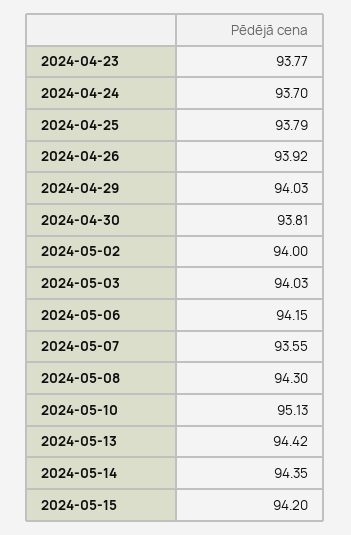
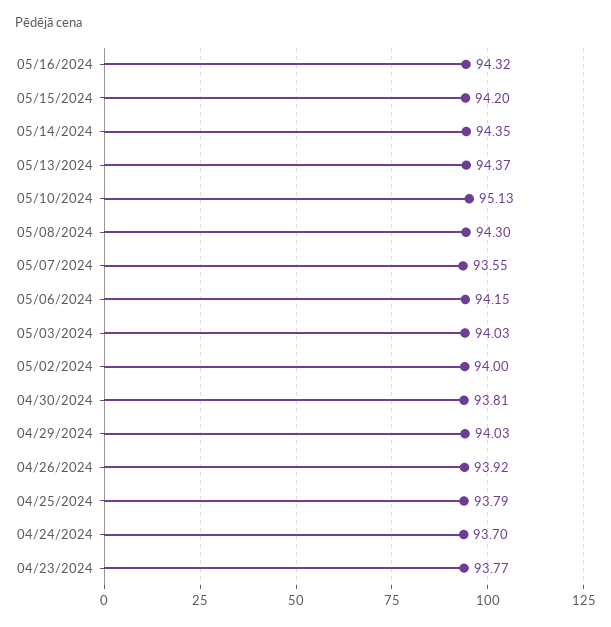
2024-05-13: 94.42 -> 94.37
05/16/2024: none -> 94.32

